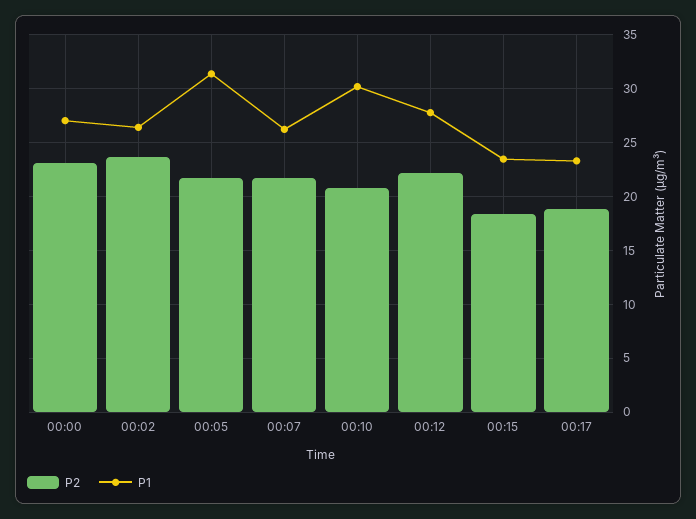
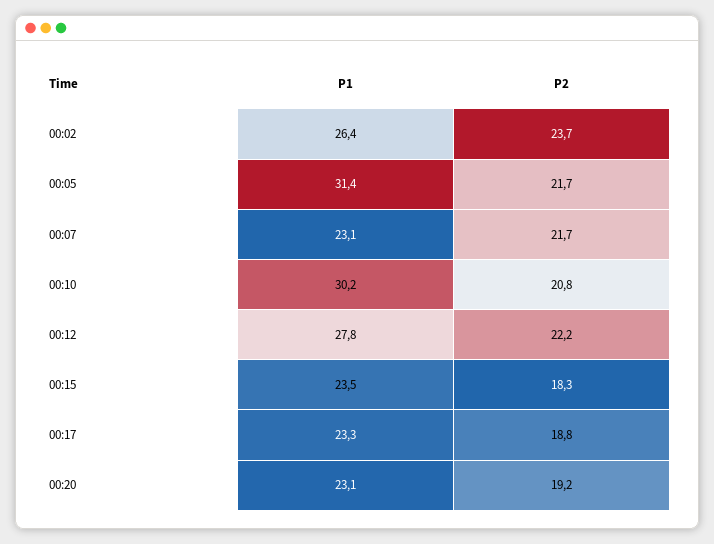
P2, 00:00: 23 -> none
P1, 00:00: 27 -> none
P1, 00:07: 26 -> 23.1
P1, 00:20: none -> 23.1
P2, 00:20: none -> 19.2

